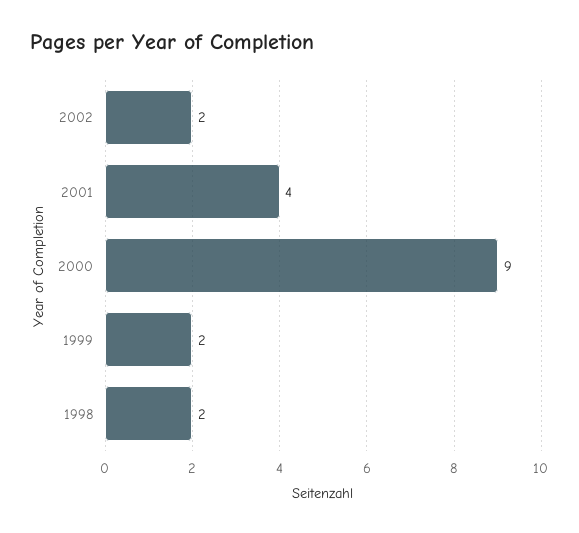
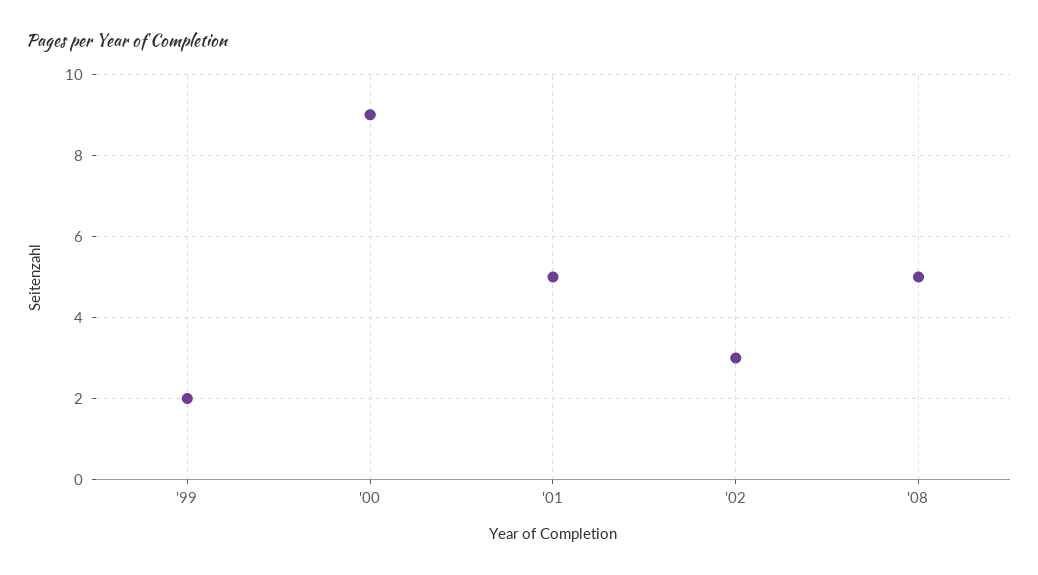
2002: 2 -> 3
2001: 4 -> 5
1998: 2 -> none
'08: none -> 5

